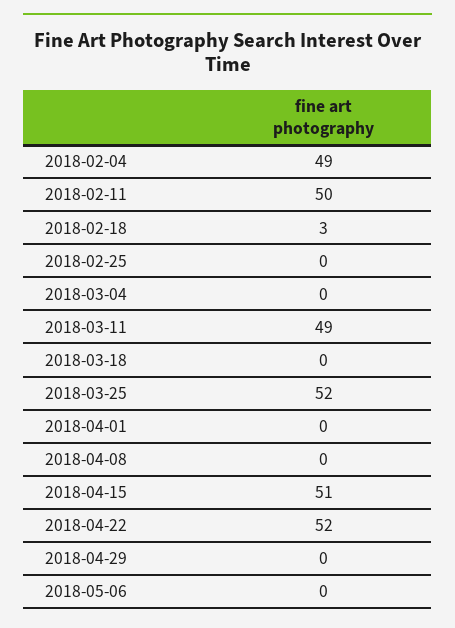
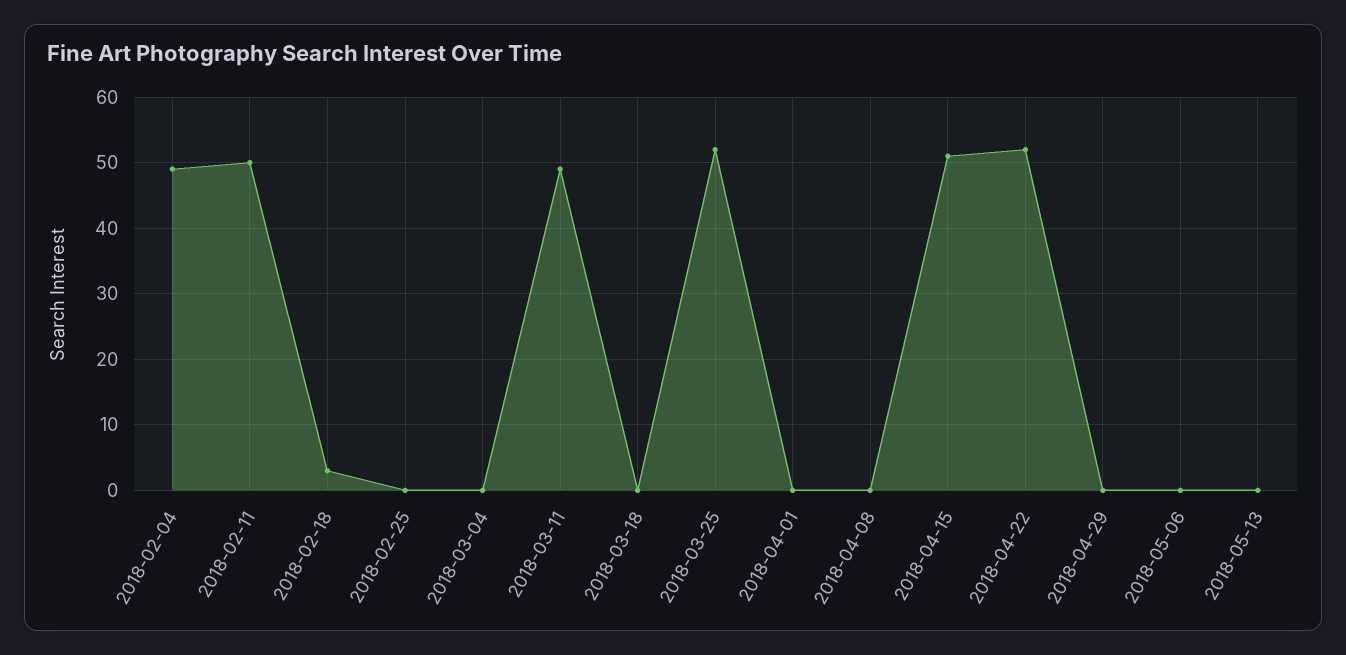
2018-05-13: none -> 0

